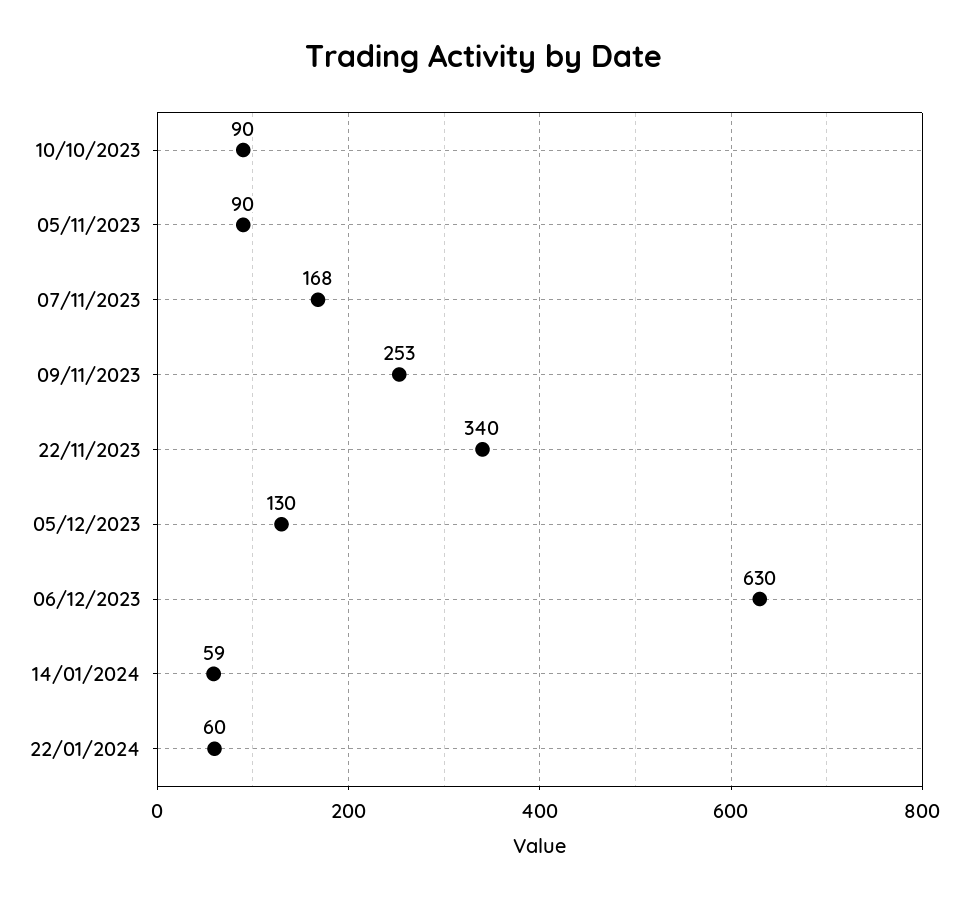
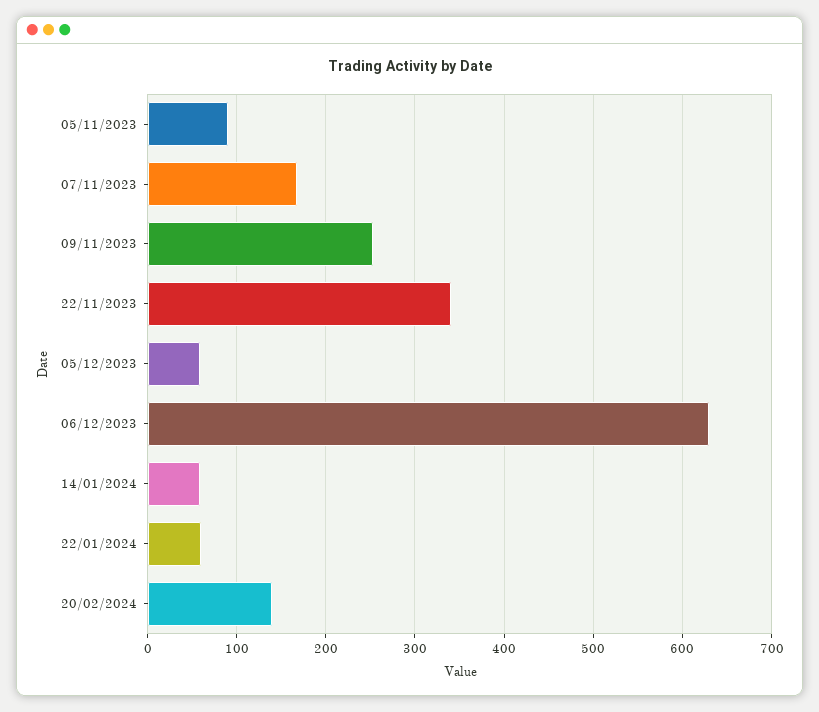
10/10/2023: 90 -> none
05/12/2023: 130 -> 60
20/02/2024: none -> 140

